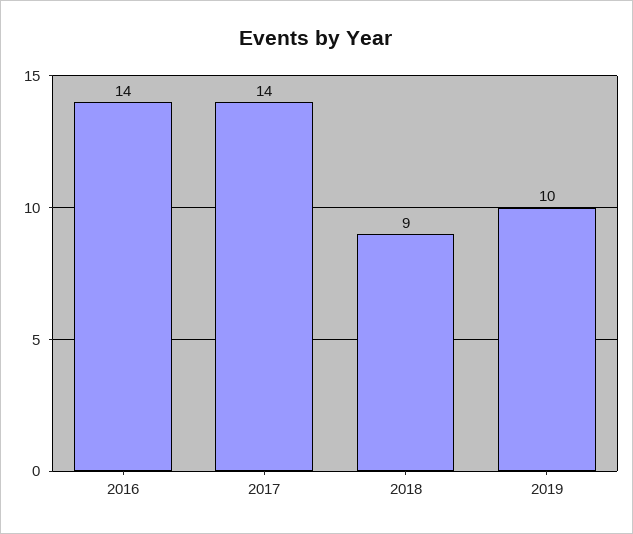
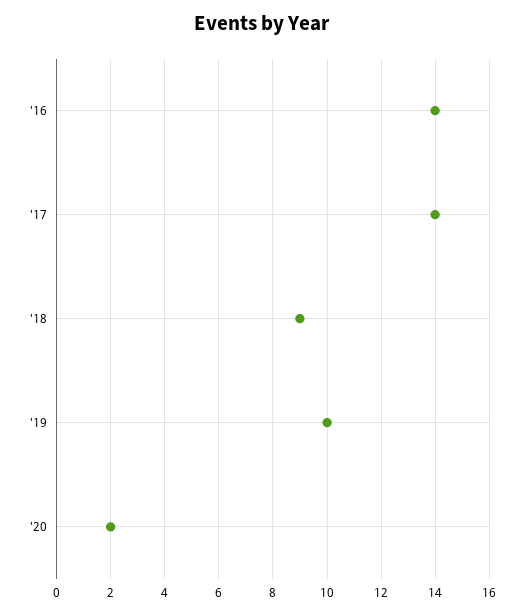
'20: none -> 2

